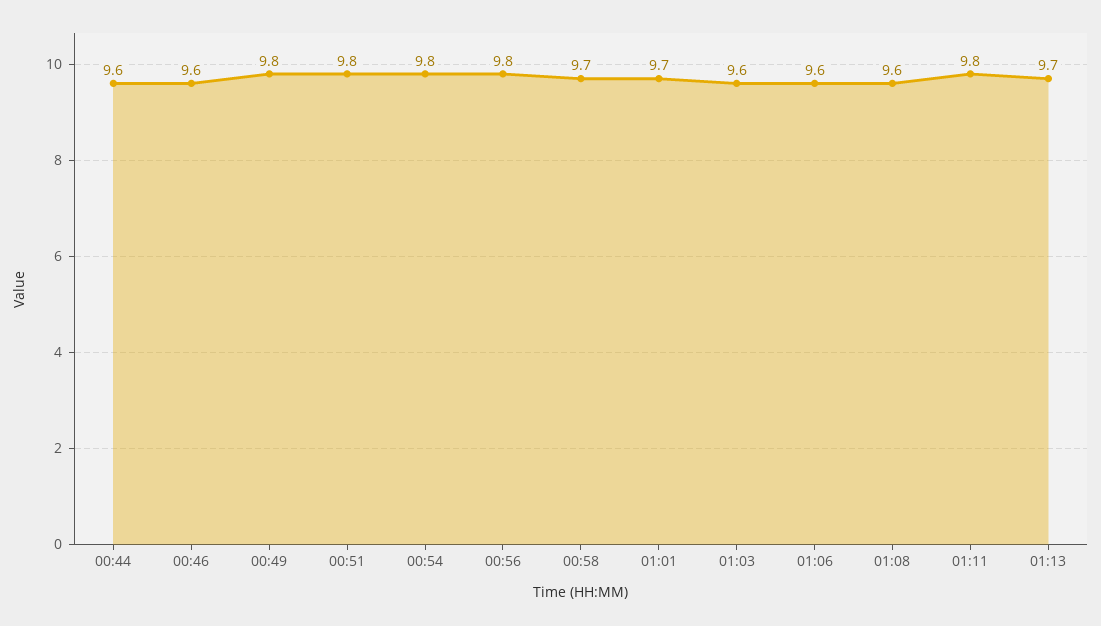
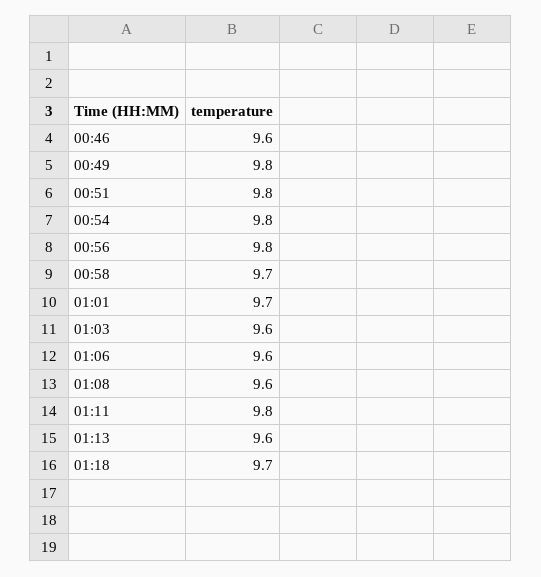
00:44: 9.6 -> none
01:13: 9.7 -> 9.6
01:18: none -> 9.7

